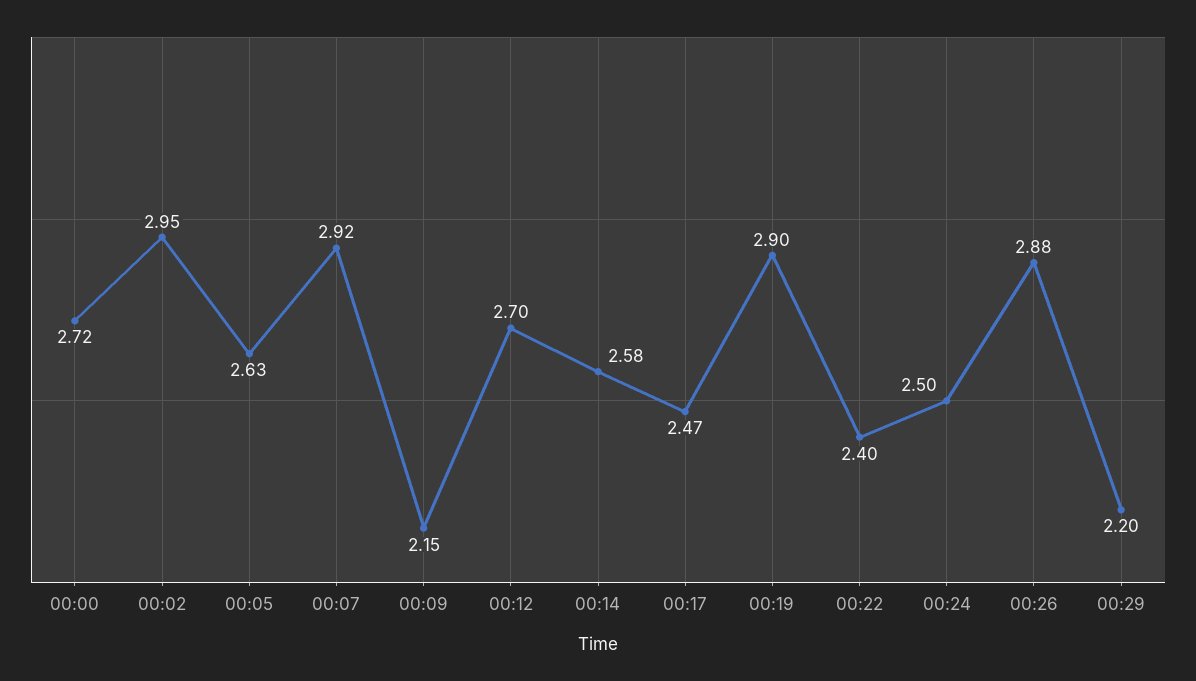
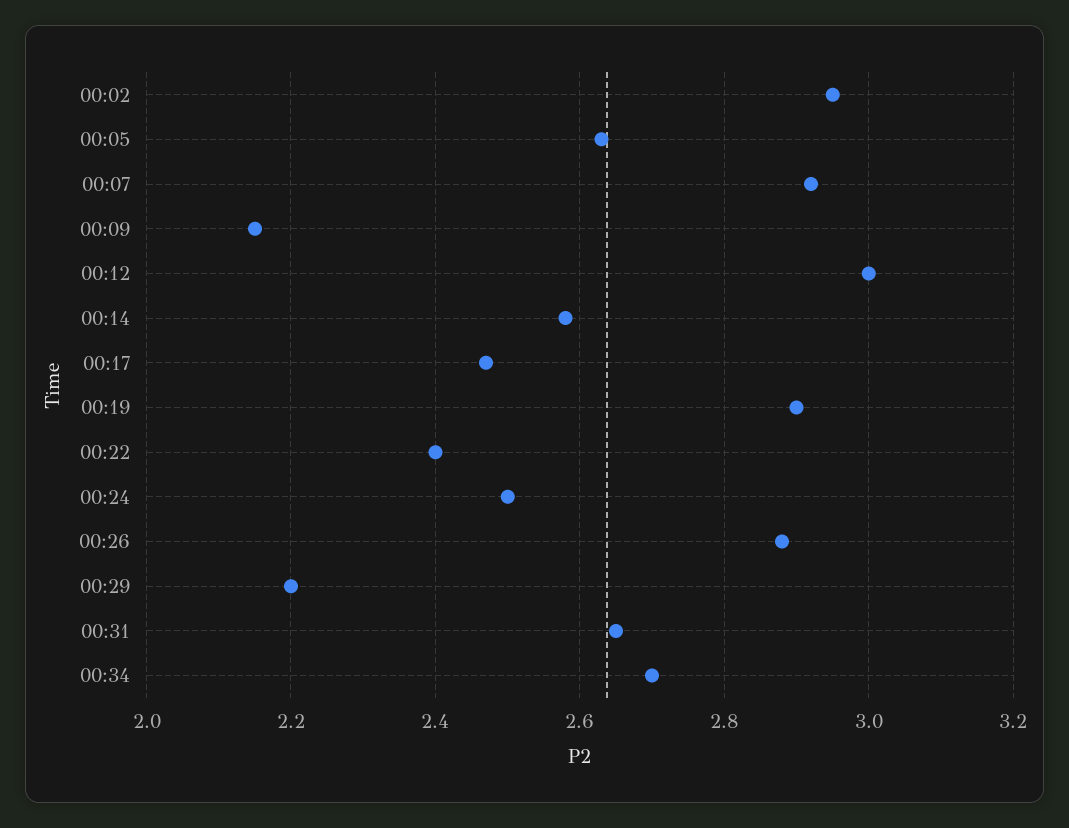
00:00: 2.72 -> none
00:12: 2.7 -> 3
00:31: none -> 2.65
00:34: none -> 2.7

